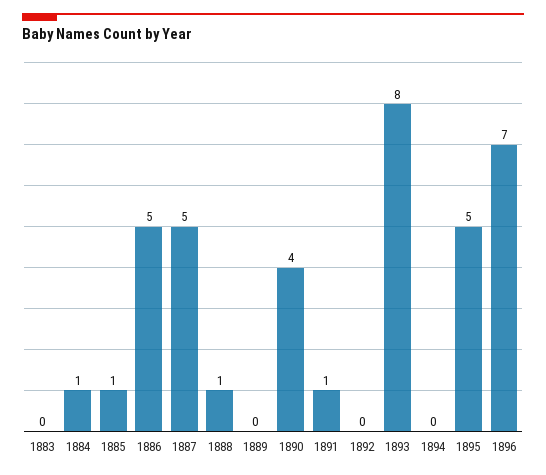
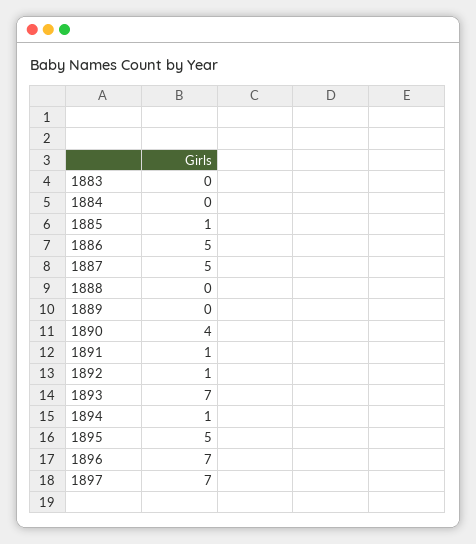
1884: 1 -> 0
1888: 1 -> 0
1892: 0 -> 1
1893: 8 -> 7
1894: 0 -> 1
1897: none -> 7

